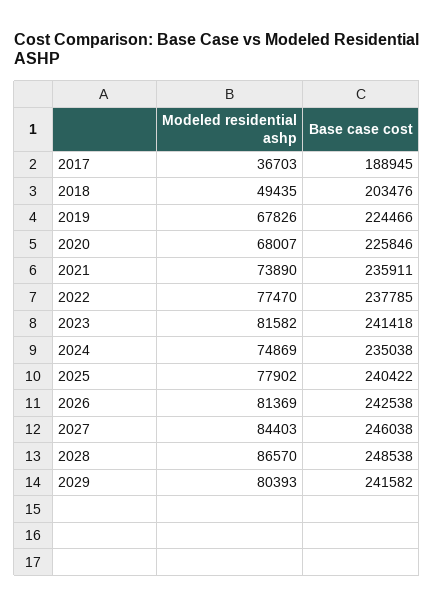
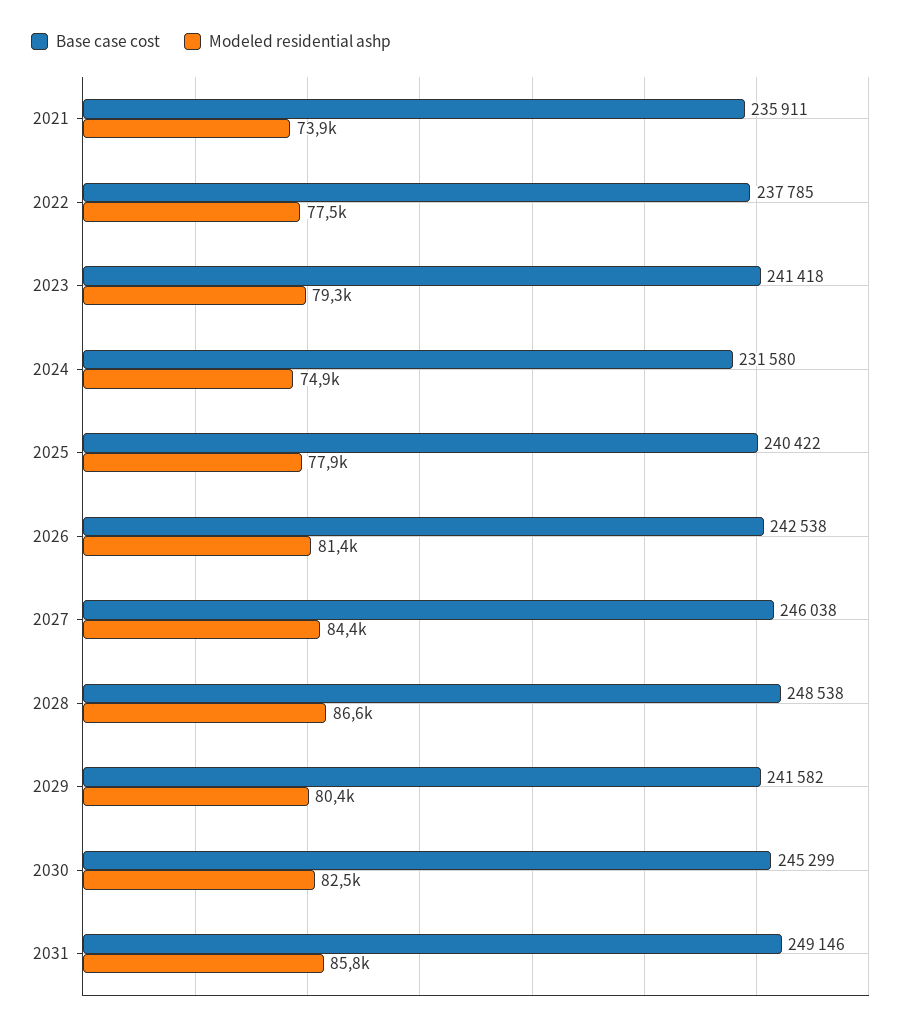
Modeled residential ashp, 2017: 36703 -> none
Base case cost, 2017: 188945 -> none
Modeled residential ashp, 2018: 49435 -> none
Base case cost, 2018: 203476 -> none
Modeled residential ashp, 2019: 67826 -> none
Base case cost, 2019: 224466 -> none
Modeled residential ashp, 2020: 68007 -> none
Base case cost, 2020: 225846 -> none
Modeled residential ashp, 2023: 81582 -> 79300
Base case cost, 2024: 235038 -> 231580
Base case cost, 2030: none -> 245299
Modeled residential ashp, 2030: none -> 82500
Base case cost, 2031: none -> 249146
Modeled residential ashp, 2031: none -> 85800

